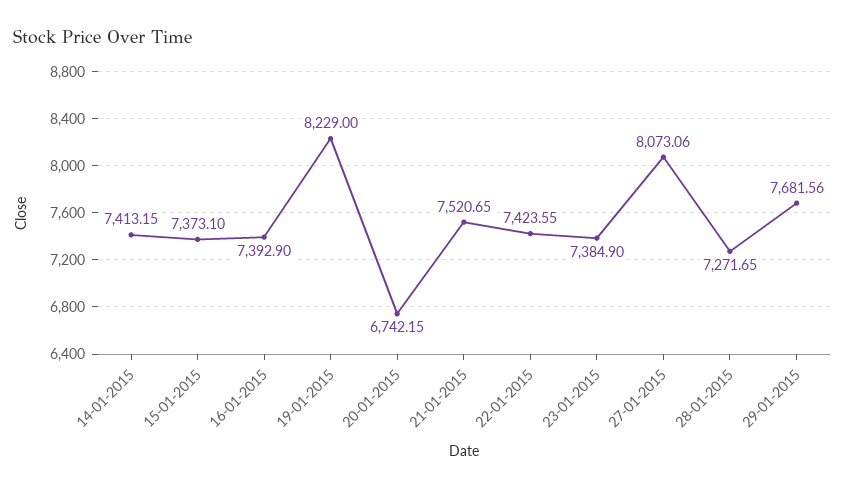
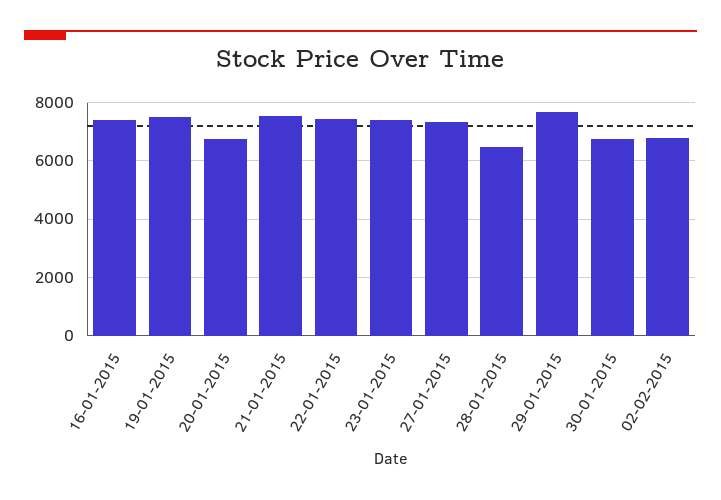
14-01-2015: 7413.15 -> none
15-01-2015: 7373.1 -> none
19-01-2015: 8229 -> 7500
27-01-2015: 8073.06 -> 7250
28-01-2015: 7271.65 -> 6500
30-01-2015: none -> 6750
02-02-2015: none -> 6750

